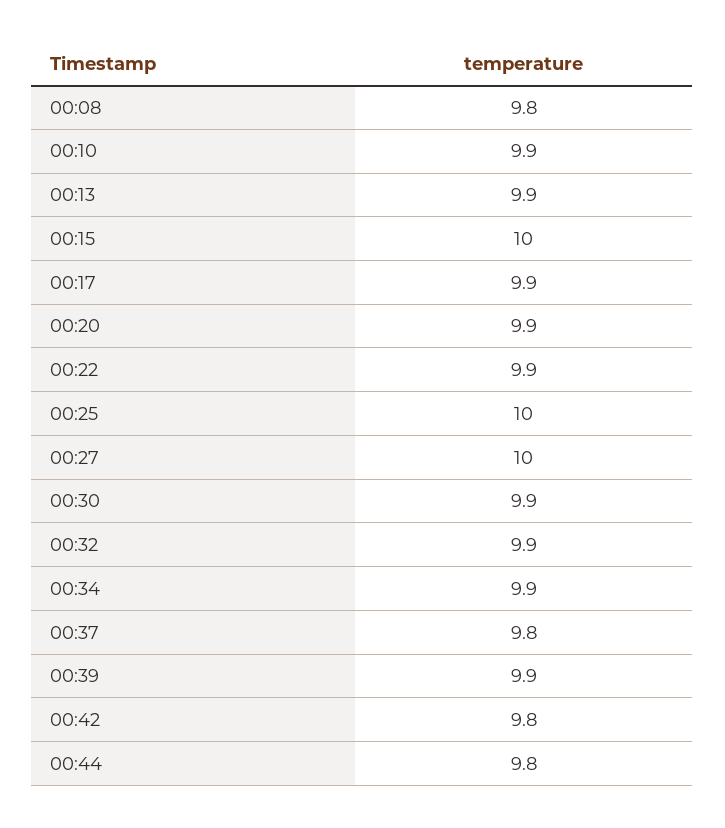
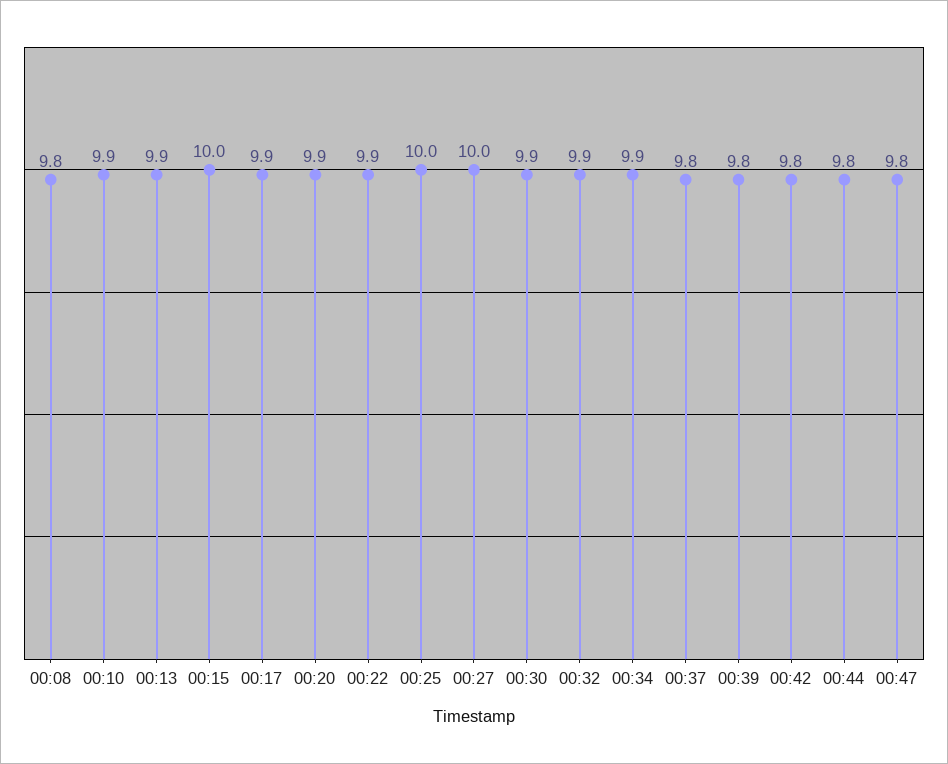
00:39: 9.9 -> 9.8
00:47: none -> 9.8

